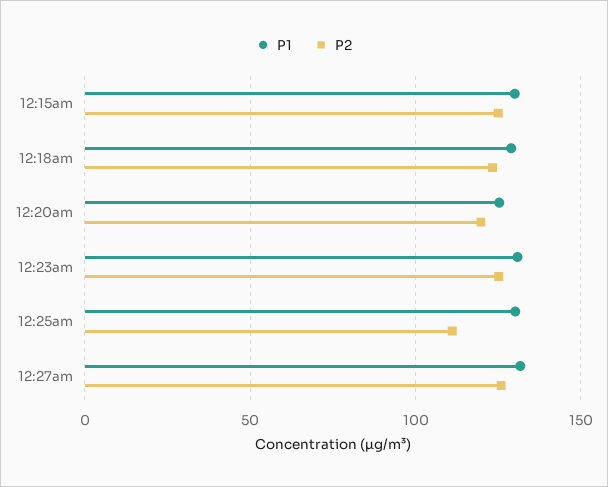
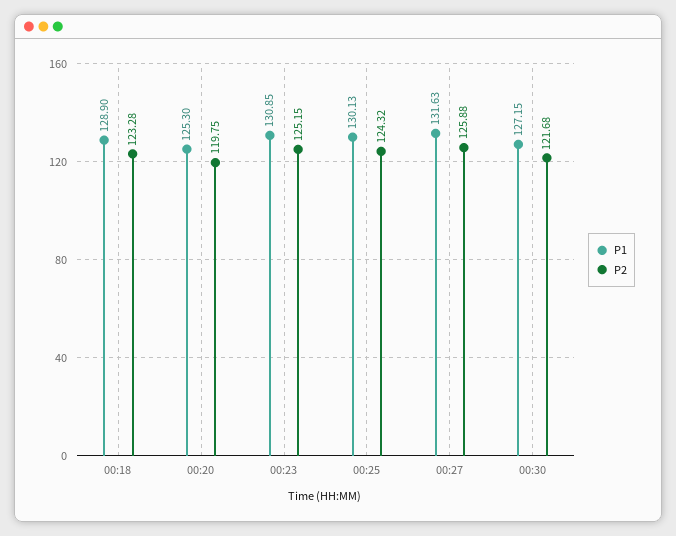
P1, 12:15am: 130 -> none
P2, 12:15am: 125 -> none
P2, 12:25am: 110 -> 124.32
P1, 00:30: none -> 127.15
P2, 00:30: none -> 121.68

